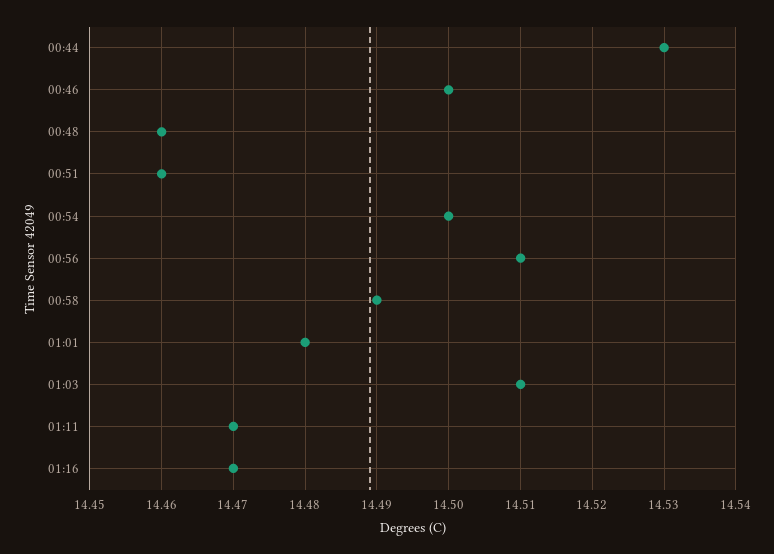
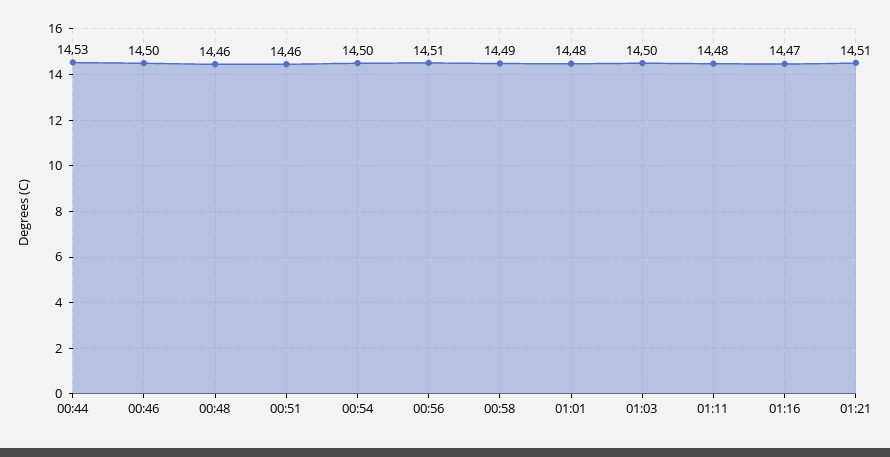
01:03: 14.51 -> 14.5
01:11: 14.47 -> 14.48
01:21: none -> 14.51

